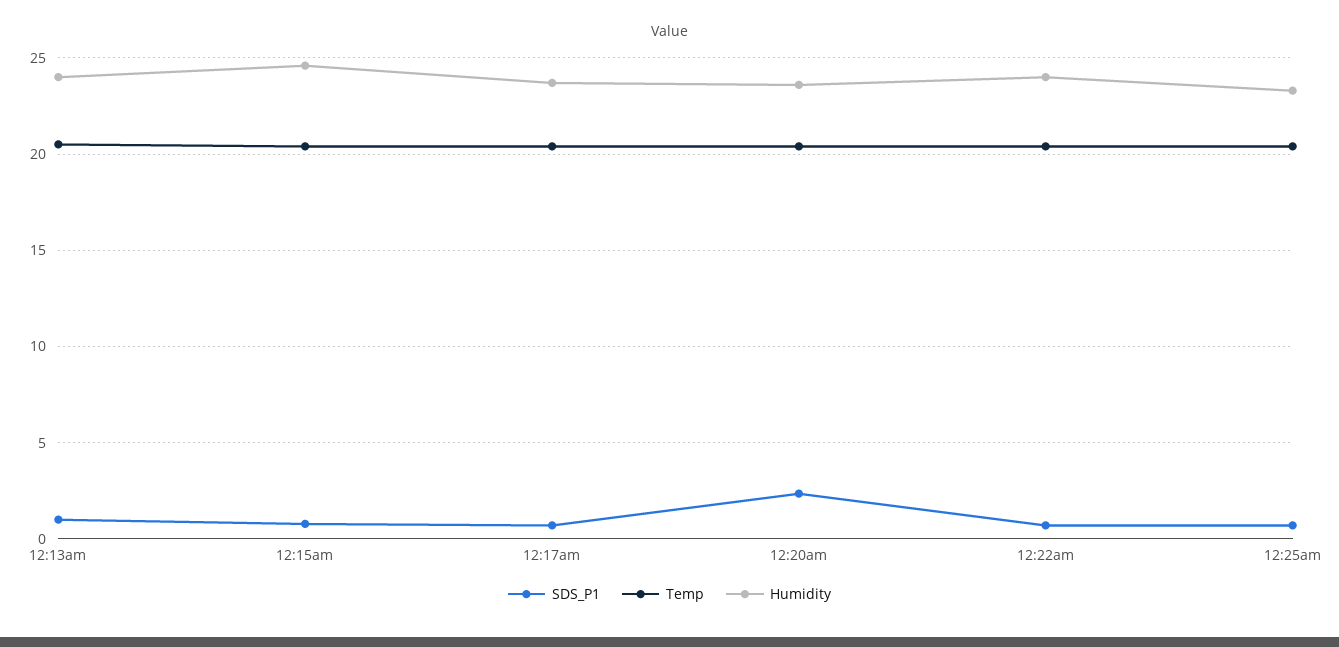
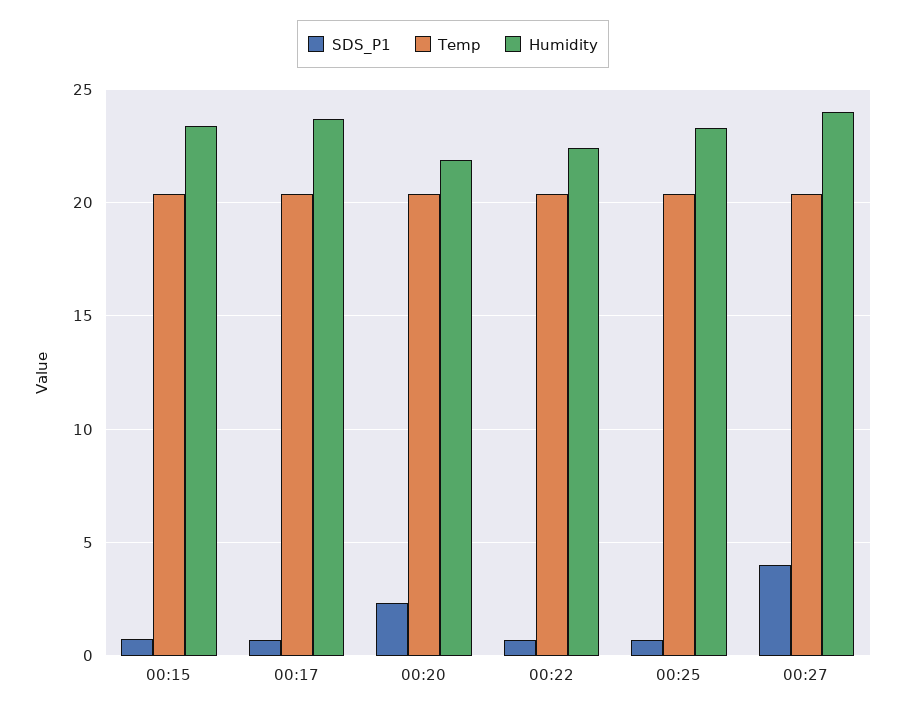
SDS_P1, 12:13am: 1 -> none
Temp, 12:13am: 20.5 -> none
Humidity, 12:13am: 24 -> none
Humidity, 12:15am: 24.5 -> 23.5
Humidity, 12:20am: 23.5 -> 22
Humidity, 12:22am: 24 -> 22.5
SDS_P1, 00:27: none -> 4
Temp, 00:27: none -> 20.5
Humidity, 00:27: none -> 24

